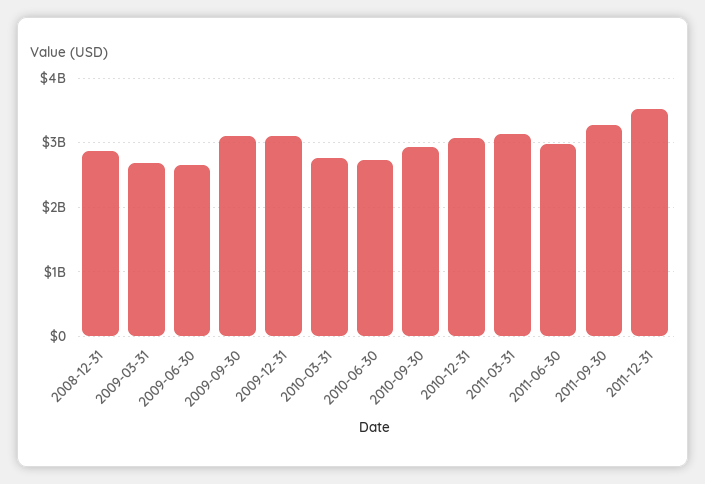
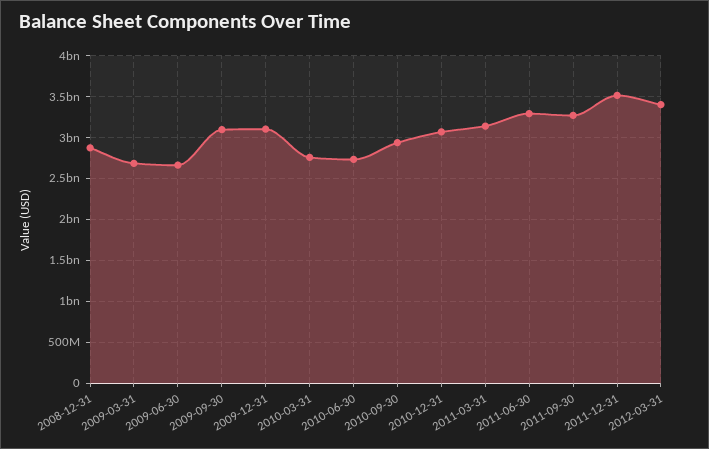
2011-06-30: 3000000000 -> 3300000000
2012-03-31: none -> 3400000000

